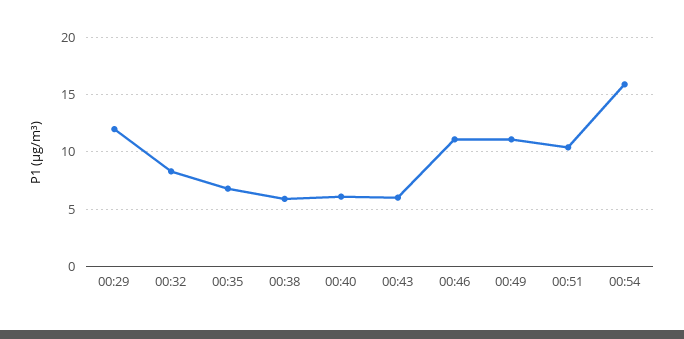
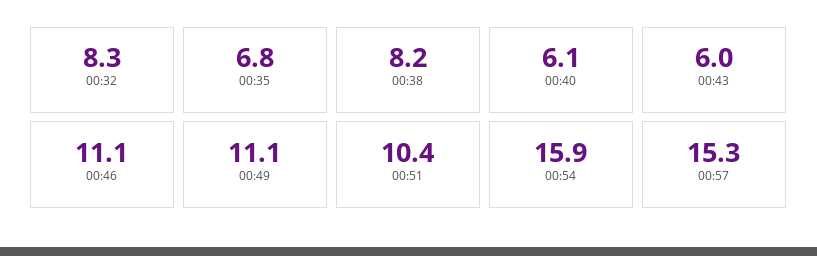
00:29: 12 -> none
00:38: 6 -> 8.2
00:57: none -> 15.3

